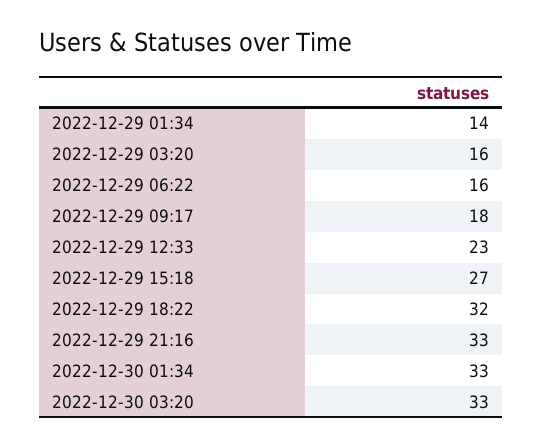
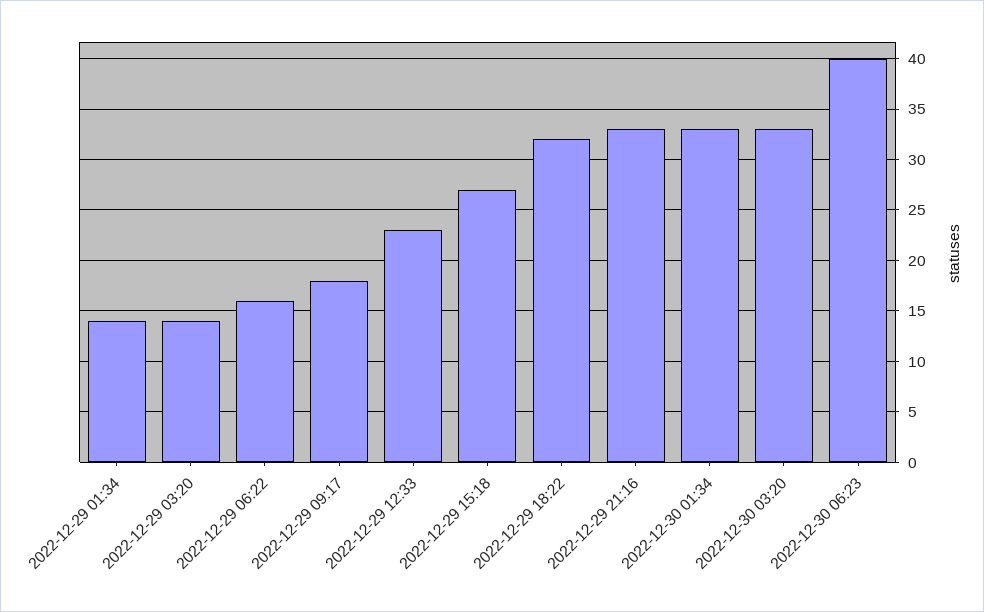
2022-12-29 03:20: 16 -> 14
2022-12-30 06:23: none -> 40

